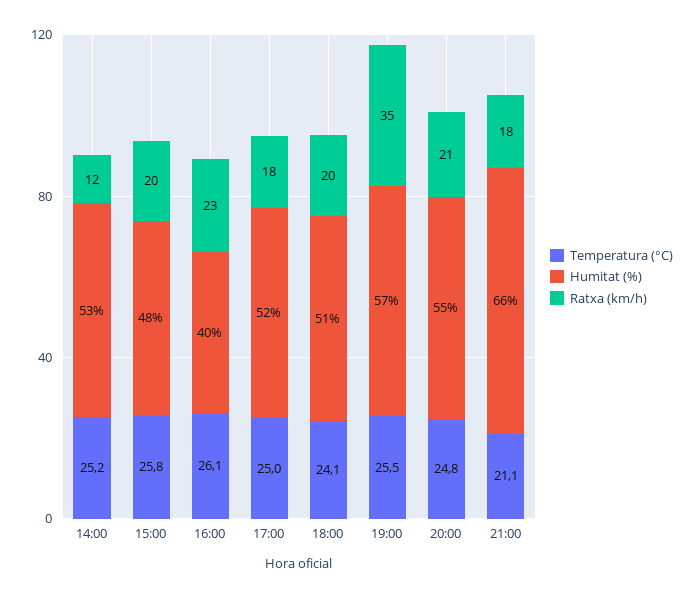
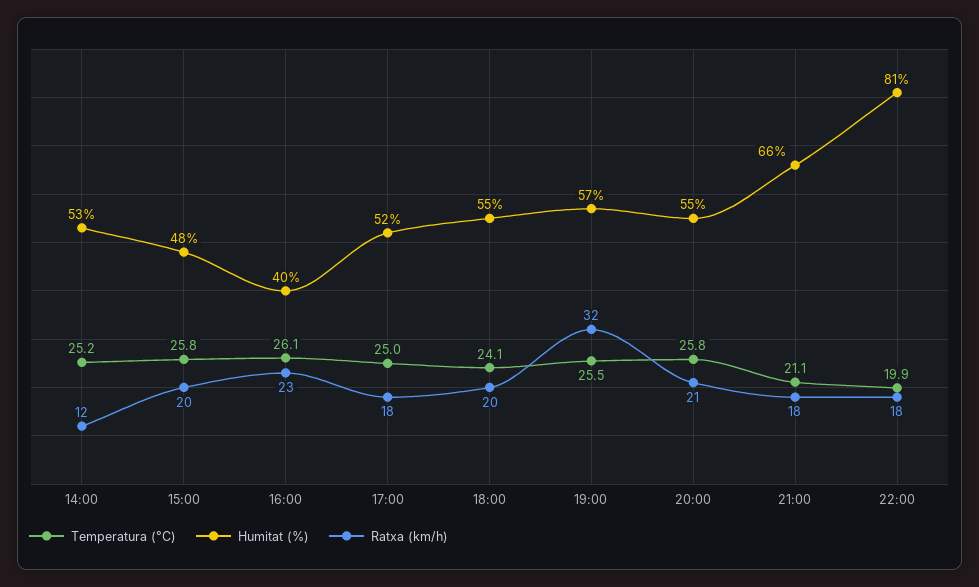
Humitat (%), 18:00: 51 -> 55
Ratxa (km/h), 19:00: 35 -> 32
Temperatura (°C), 20:00: 24.8 -> 25.8
Temperatura (°C), 22:00: none -> 19.9
Humitat (%), 22:00: none -> 81
Ratxa (km/h), 22:00: none -> 18

